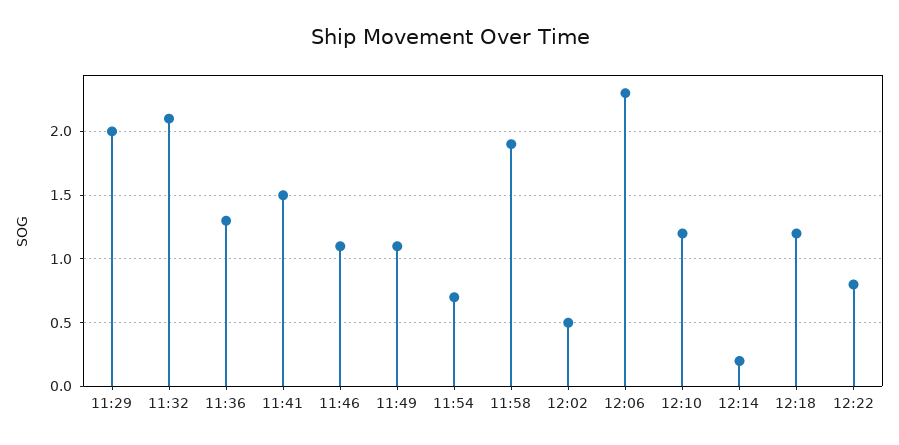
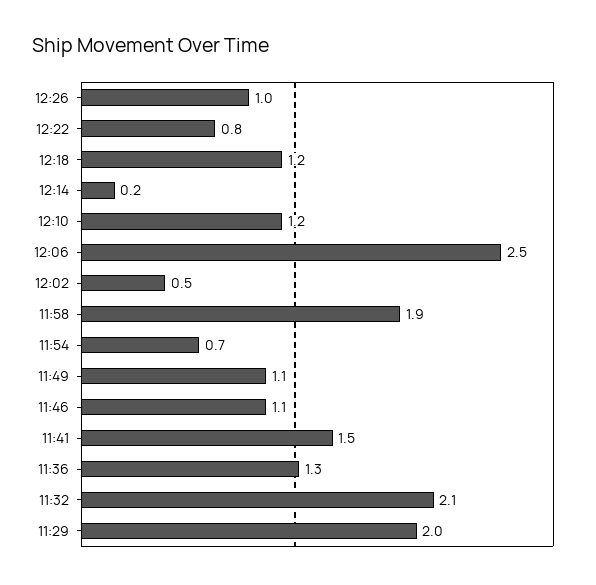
12:06: 2.3 -> 2.5
12:26: none -> 1

